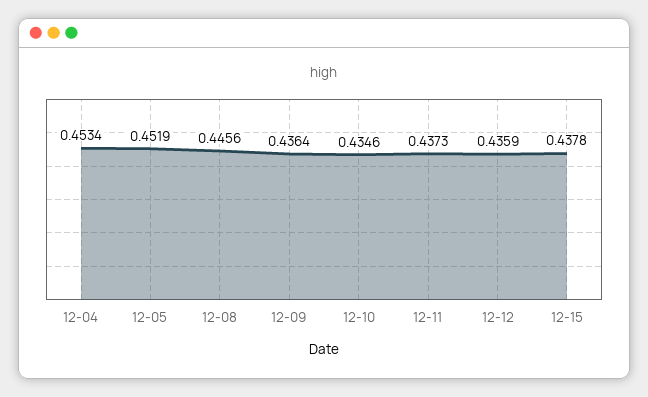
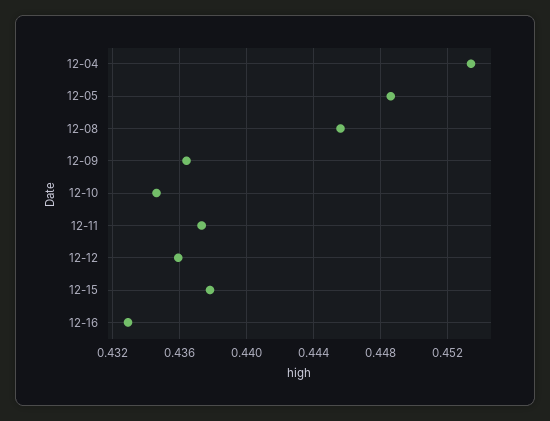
12-05: 0.4519 -> 0.4485
12-16: none -> 0.433

